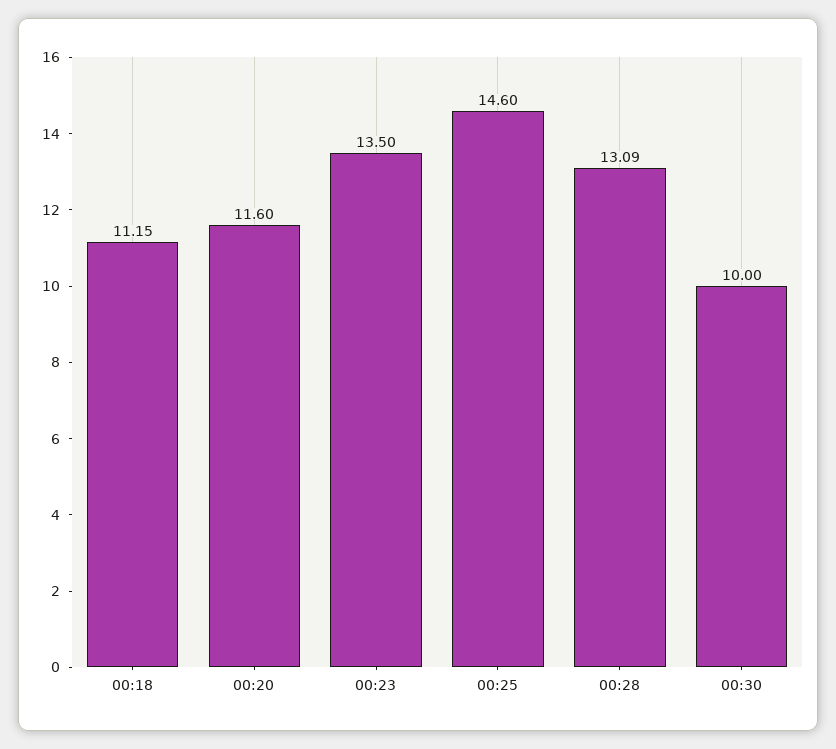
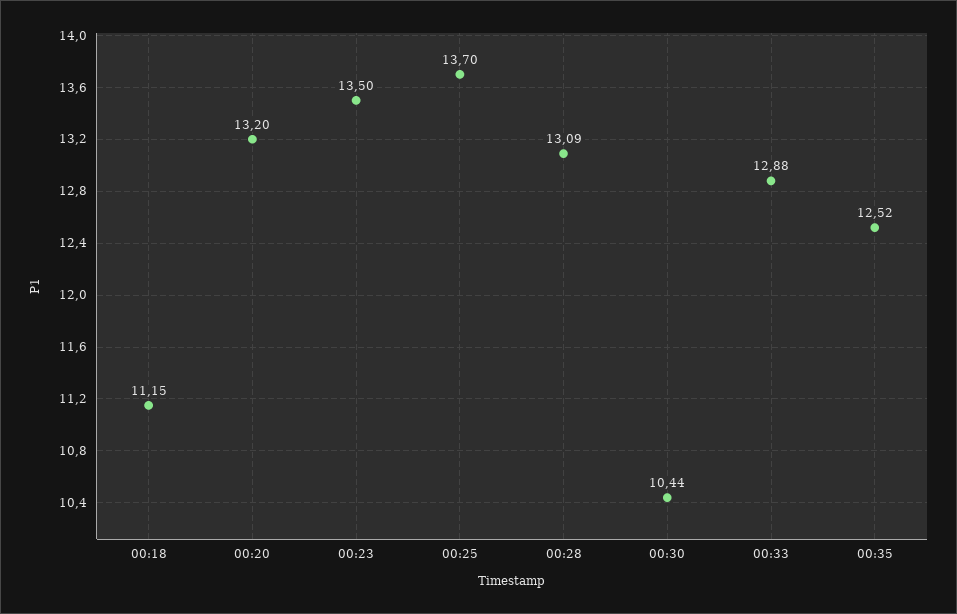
00:20: 11.6 -> 13.2
00:25: 14.6 -> 13.7
00:30: 10 -> 10.44
00:33: none -> 12.88
00:35: none -> 12.52

